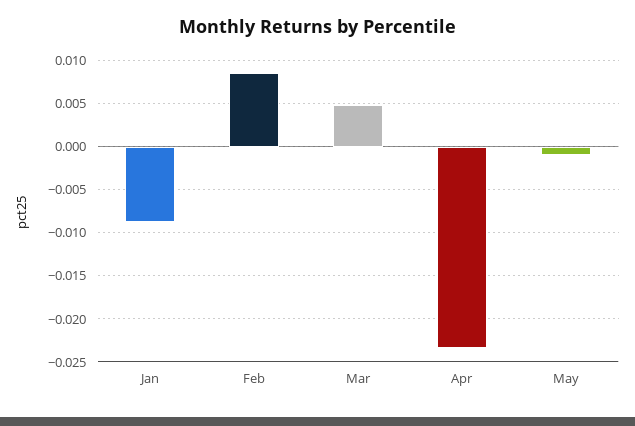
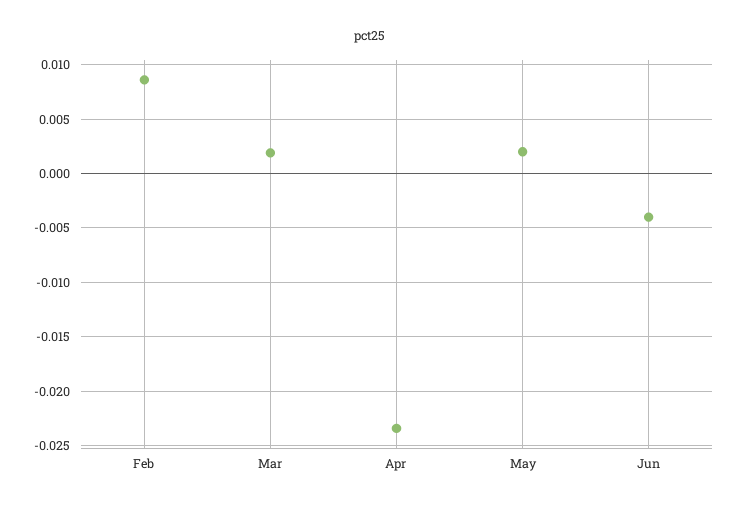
Jan: -0.009 -> none
Mar: 0.005 -> 0.002
May: -0.001 -> 0.002
Jun: none -> -0.004

